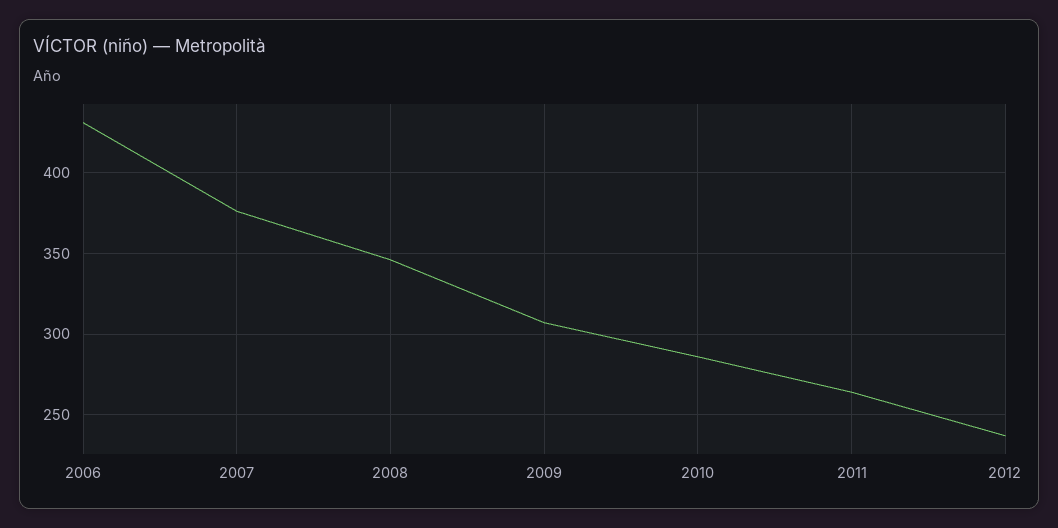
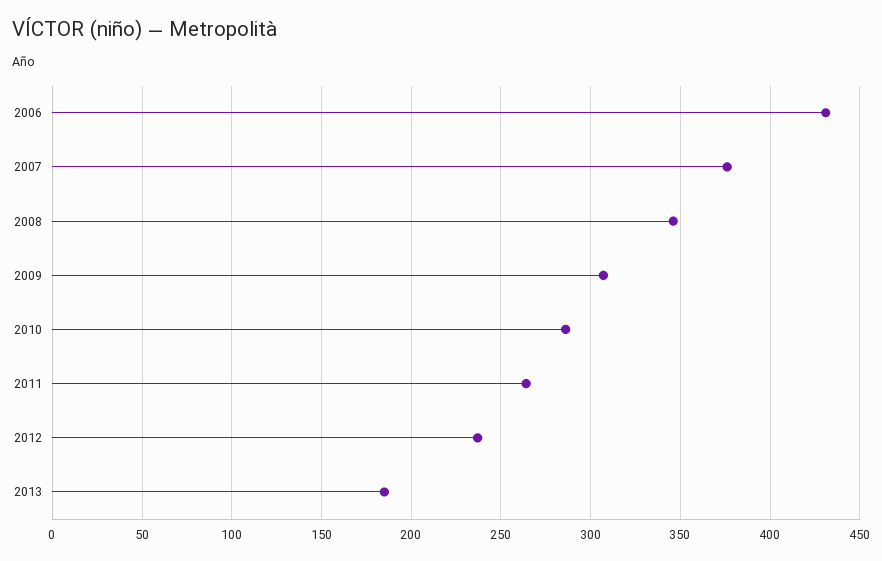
2013: none -> 185

